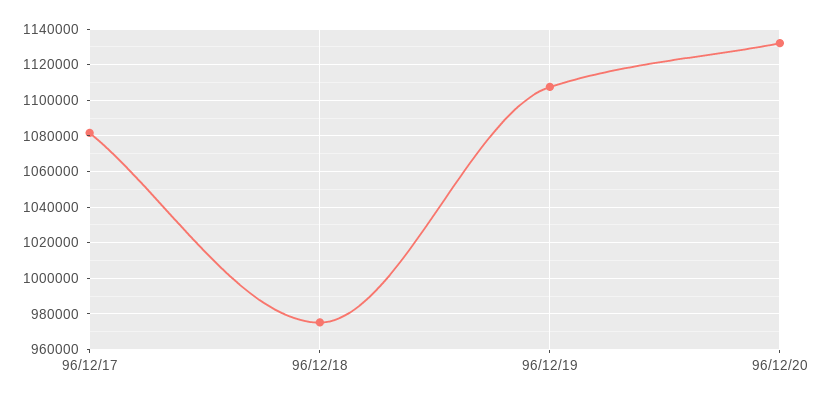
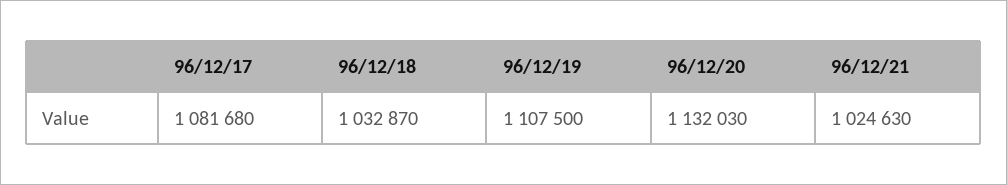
96/12/18: 975000 -> 1032870
96/12/21: none -> 1024630

